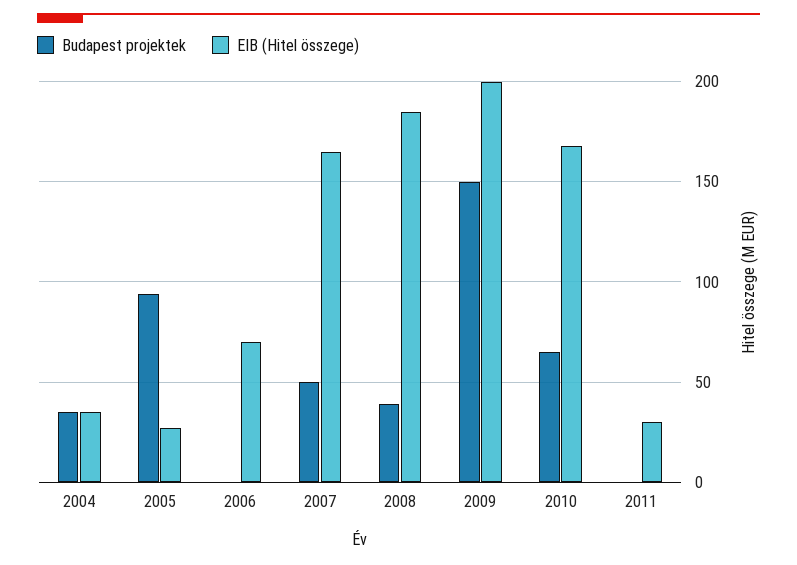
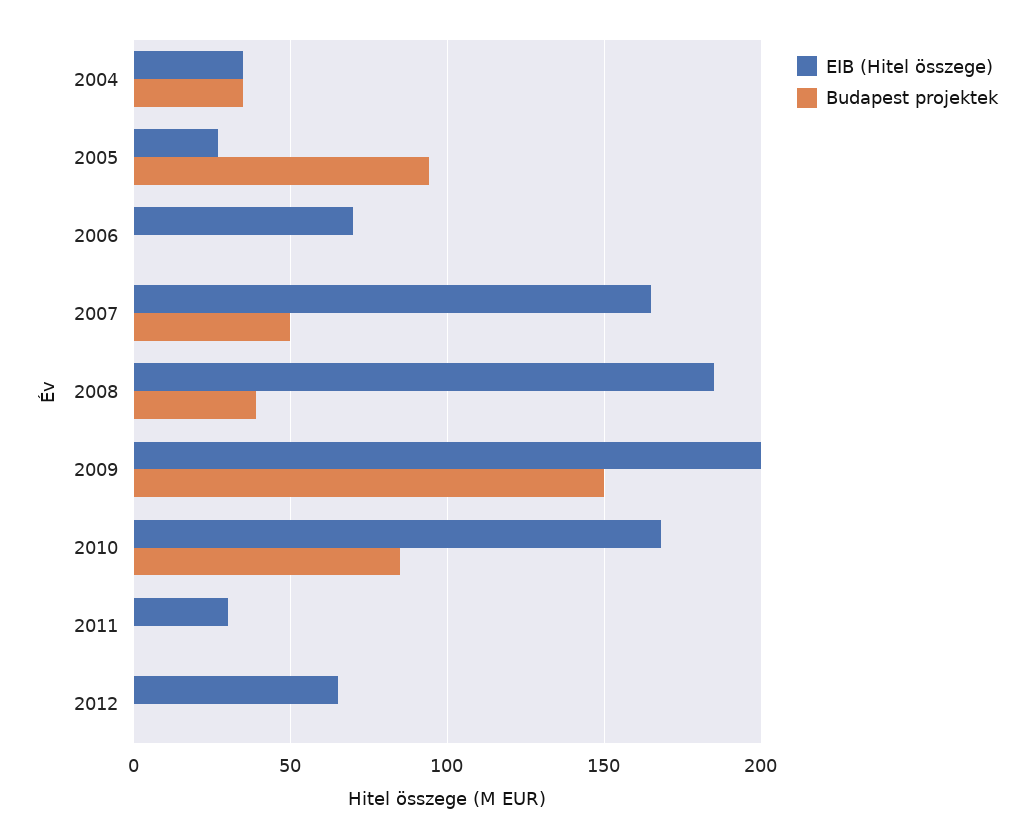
Budapest projektek, 2010: 65 -> 85
EIB (Hitel összege), 2012: none -> 65
Budapest projektek, 2012: none -> 0

